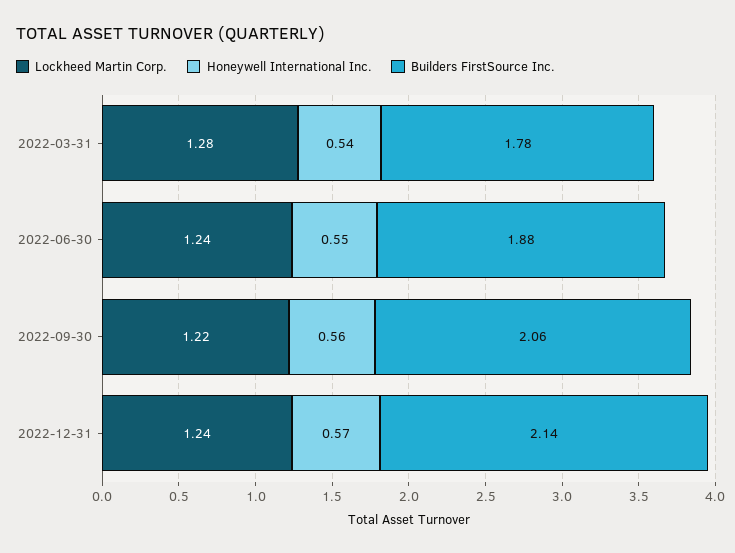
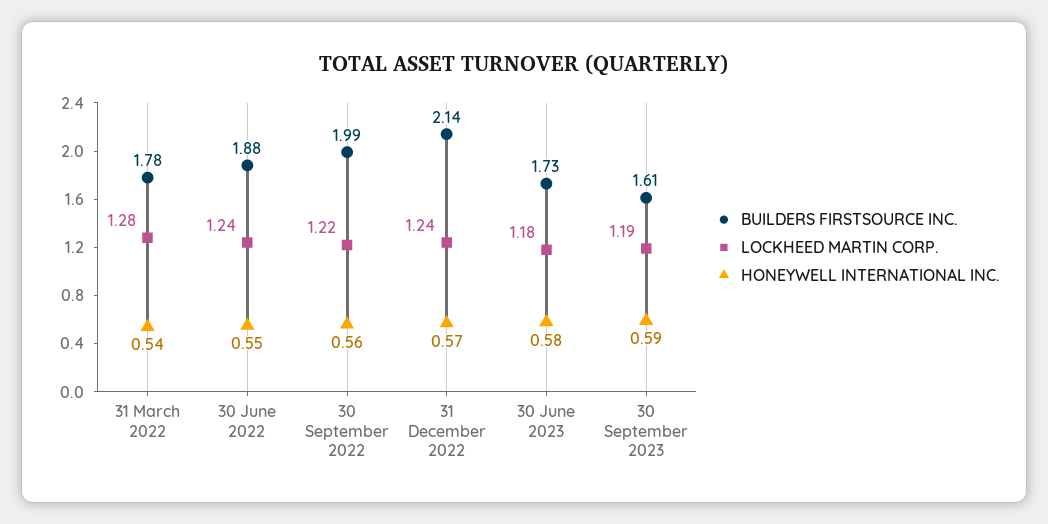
Builders FirstSource Inc., 2022-09-30: 2.06 -> 1.99
Builders FirstSource Inc., 30 June 2023: none -> 1.73
Lockheed Martin Corp., 30 June 2023: none -> 1.18
Honeywell International Inc., 30 June 2023: none -> 0.58
Builders FirstSource Inc., 30 September 2023: none -> 1.61
Lockheed Martin Corp., 30 September 2023: none -> 1.19
Honeywell International Inc., 30 September 2023: none -> 0.59

